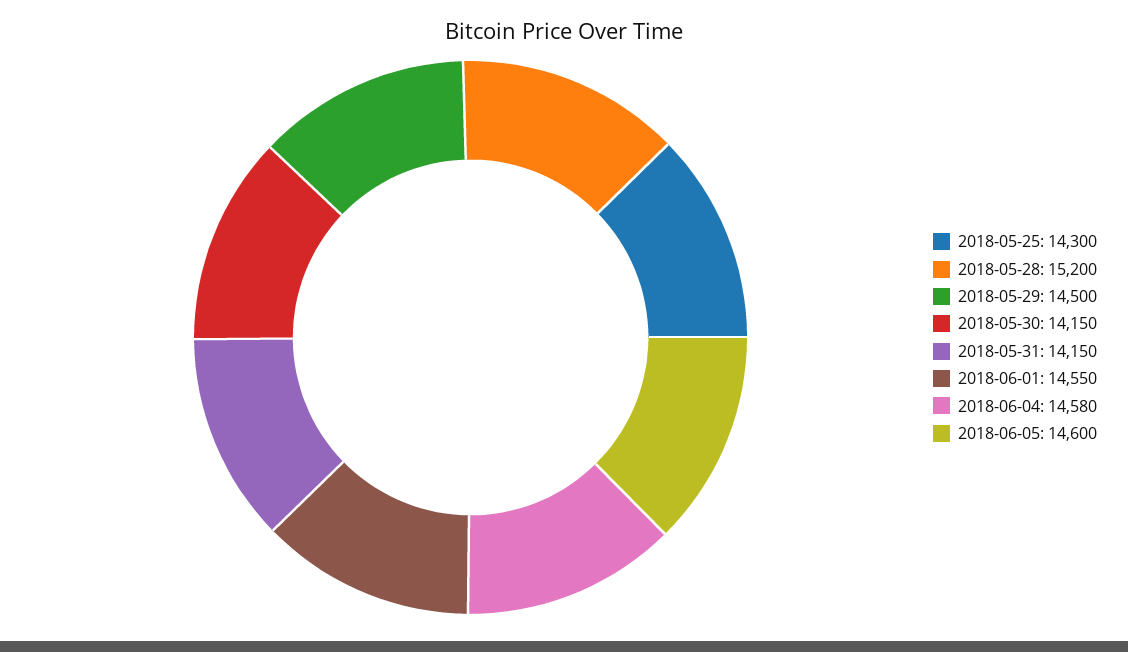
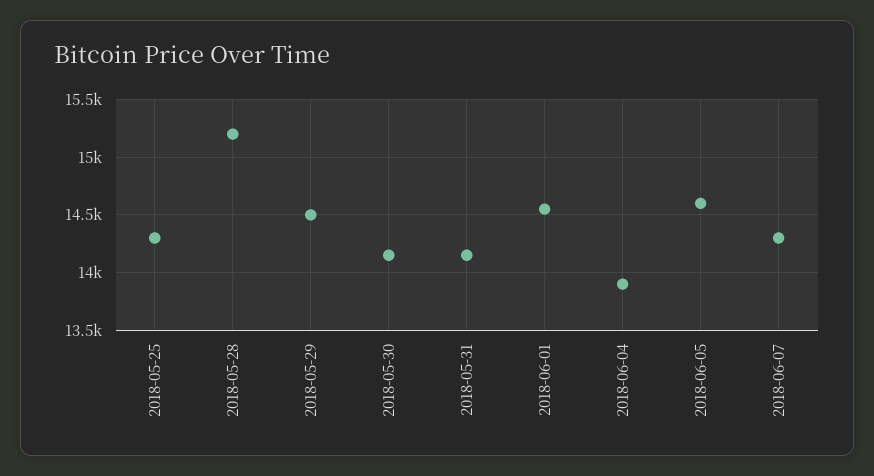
2018-06-04: 14580 -> 13900
2018-06-07: none -> 14300

